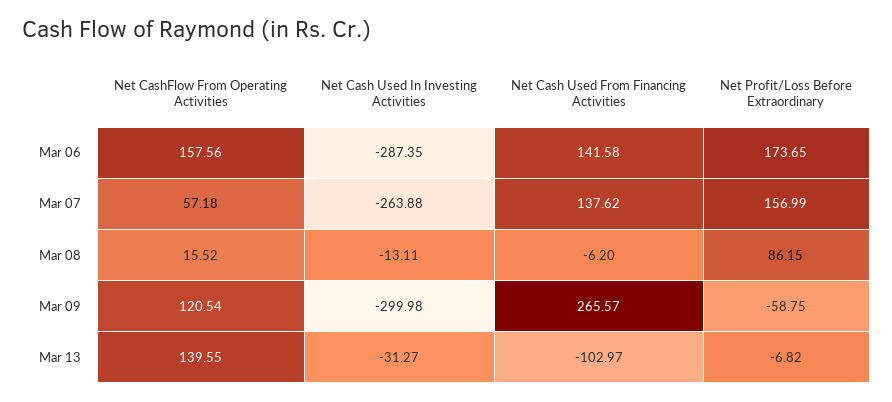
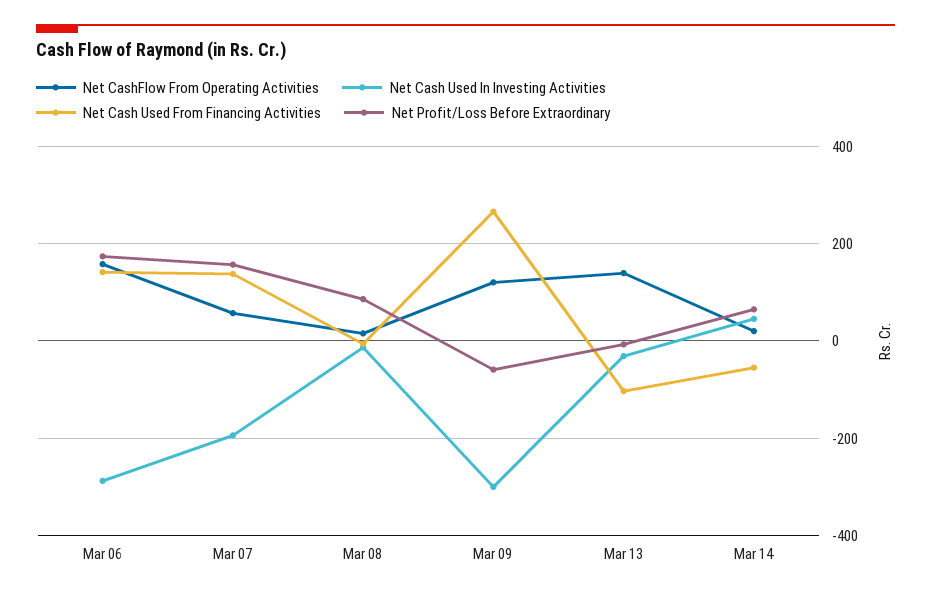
Net Cash Used In Investing Activities, Mar 07: -263.88 -> -200
Net CashFlow From Operating Activities, Mar 14: none -> 20
Net Cash Used In Investing Activities, Mar 14: none -> 40
Net Cash Used From Financing Activities, Mar 14: none -> -60
Net Profit/Loss Before Extraordinary, Mar 14: none -> 60

